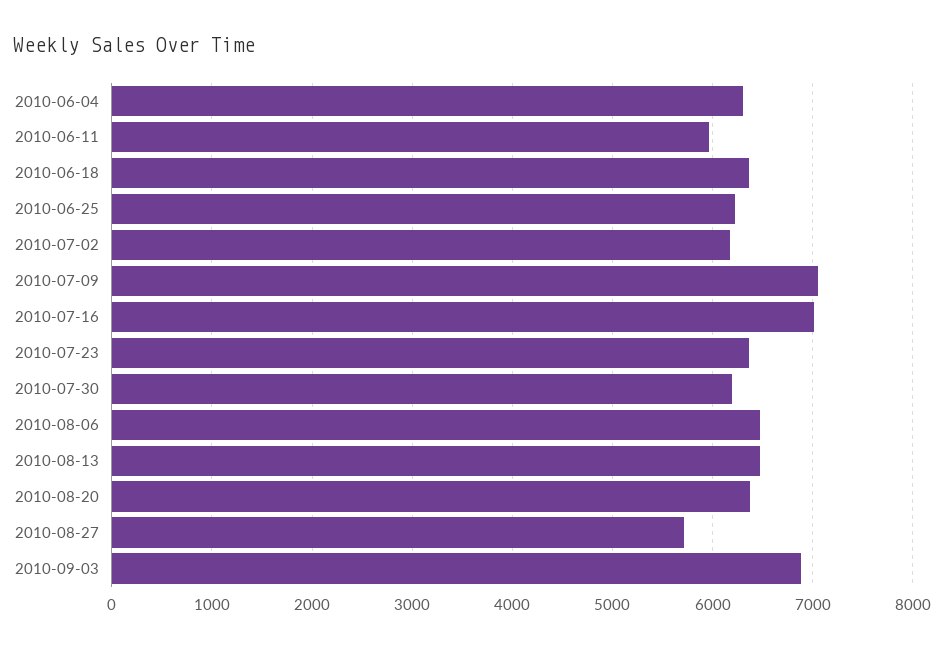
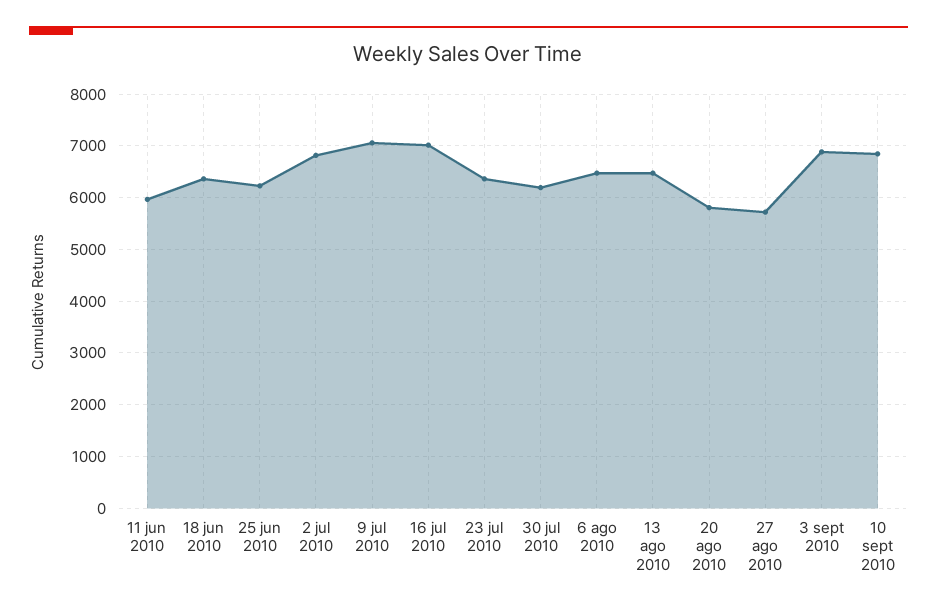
2010-06-04: 6300 -> none
2010-07-02: 6200 -> 6800
2010-08-20: 6400 -> 5800
10 sept 2010: none -> 6800

